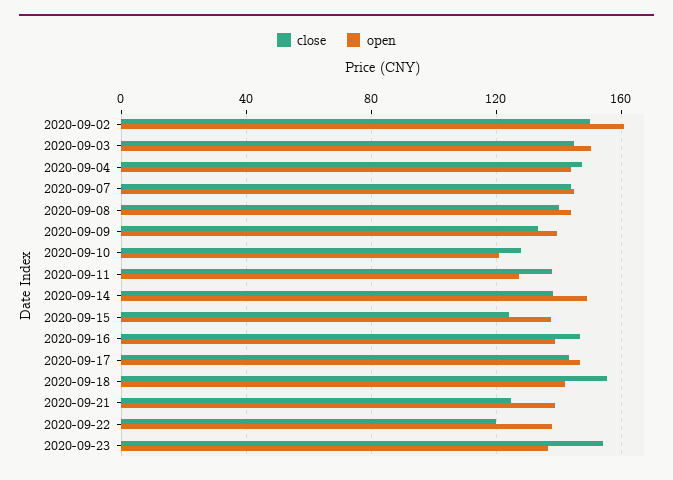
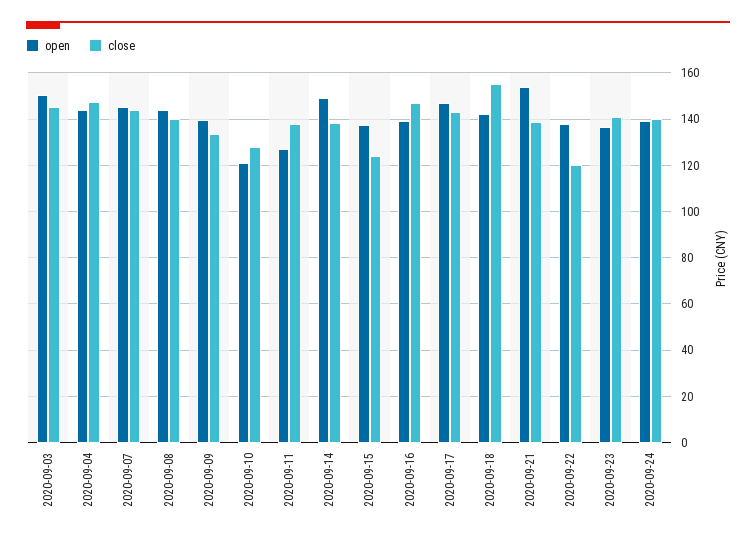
close, 2020-09-02: 150 -> none
open, 2020-09-02: 160 -> none
close, 2020-09-21: 125 -> 140
open, 2020-09-21: 140 -> 155
close, 2020-09-23: 155 -> 140
open, 2020-09-24: none -> 140
close, 2020-09-24: none -> 140

